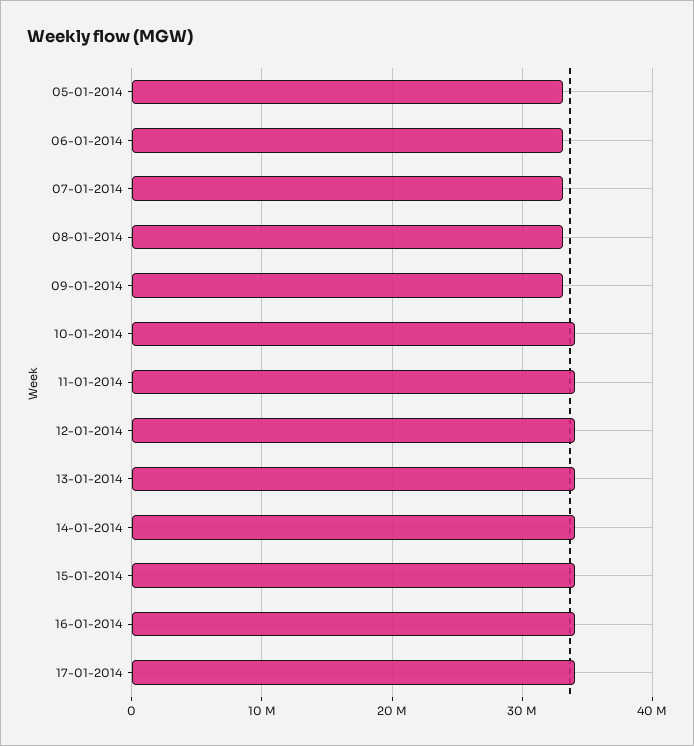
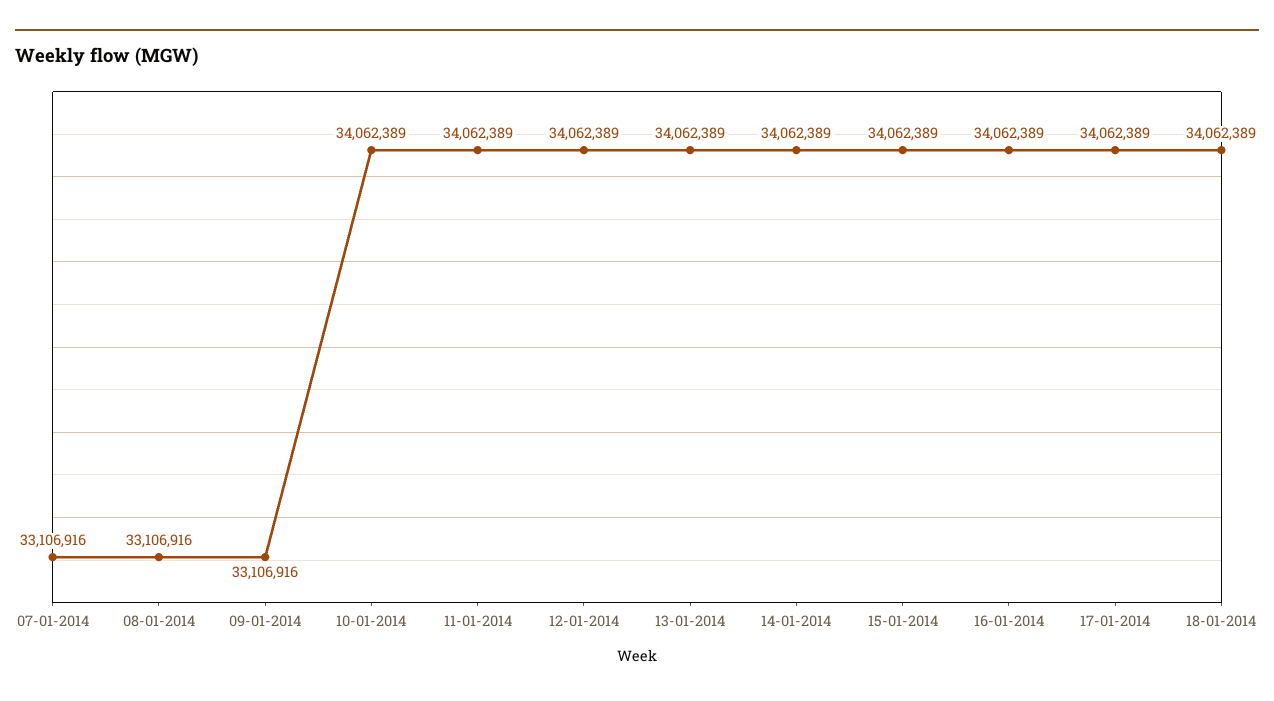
05-01-2014: 33000000 -> none
06-01-2014: 33000000 -> none
18-01-2014: none -> 34062389

